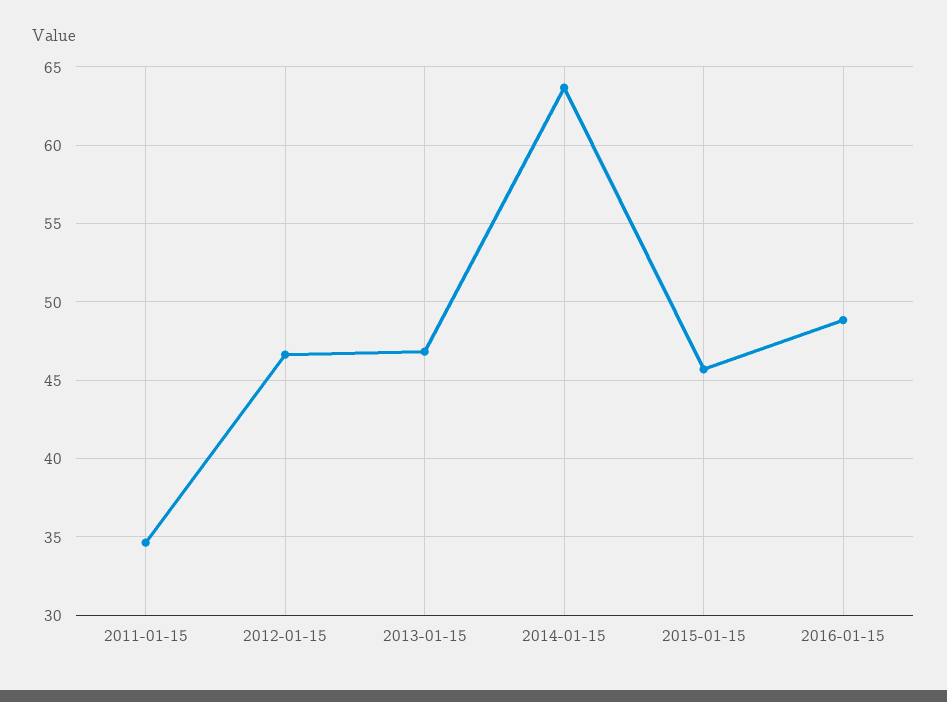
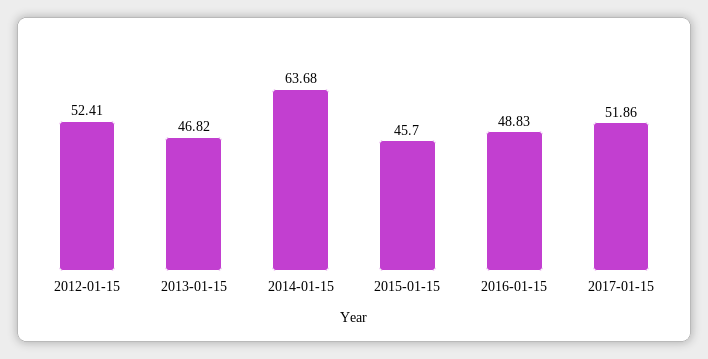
2011-01-15: 34.5 -> none
2012-01-15: 46.5 -> 52.41
2017-01-15: none -> 51.86

